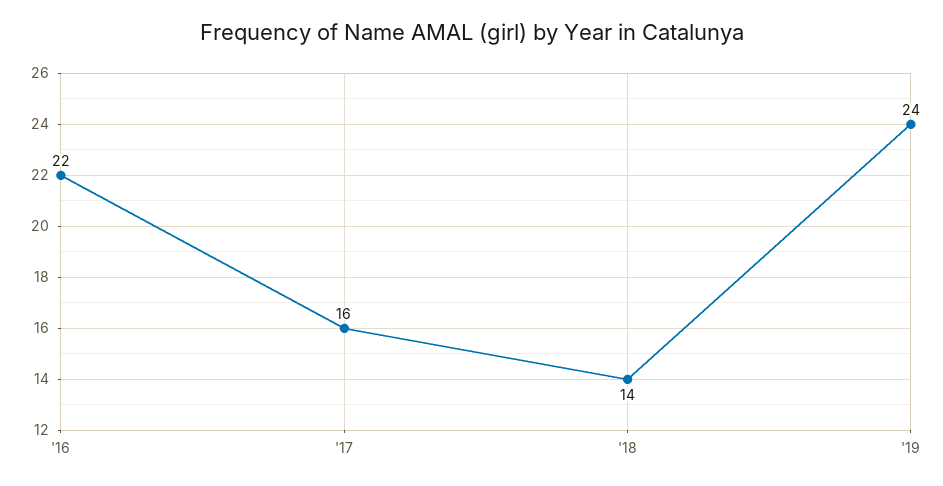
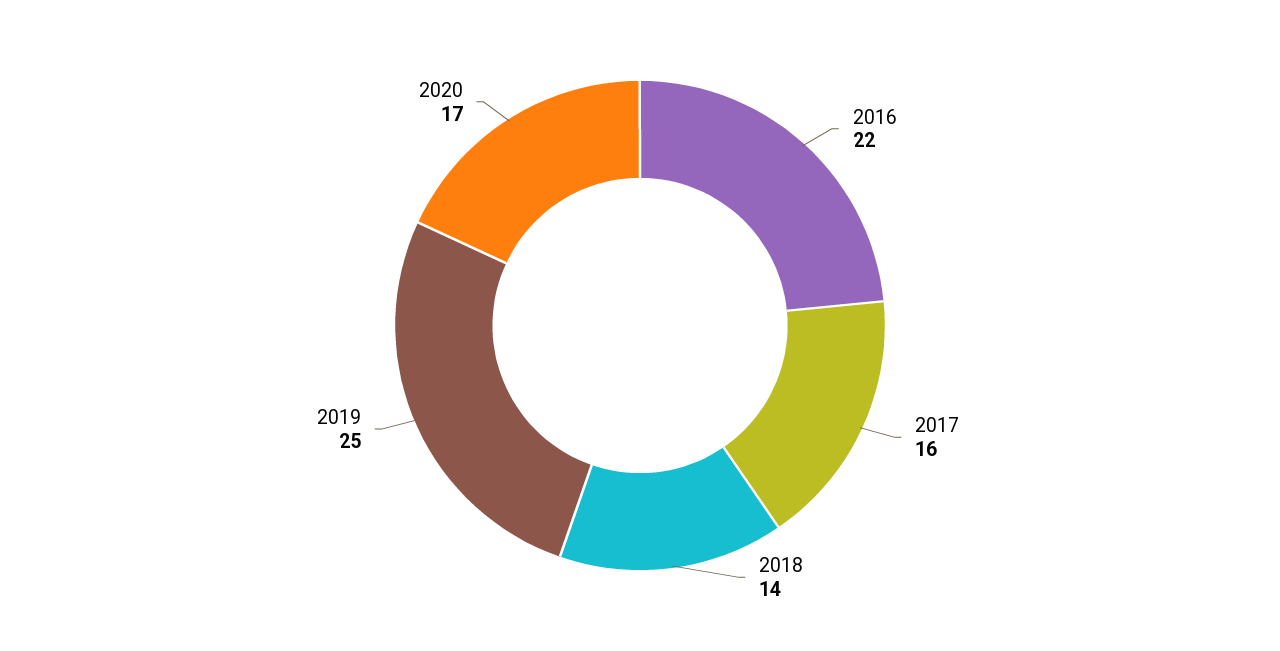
'19: 24 -> 25
2020: none -> 17

